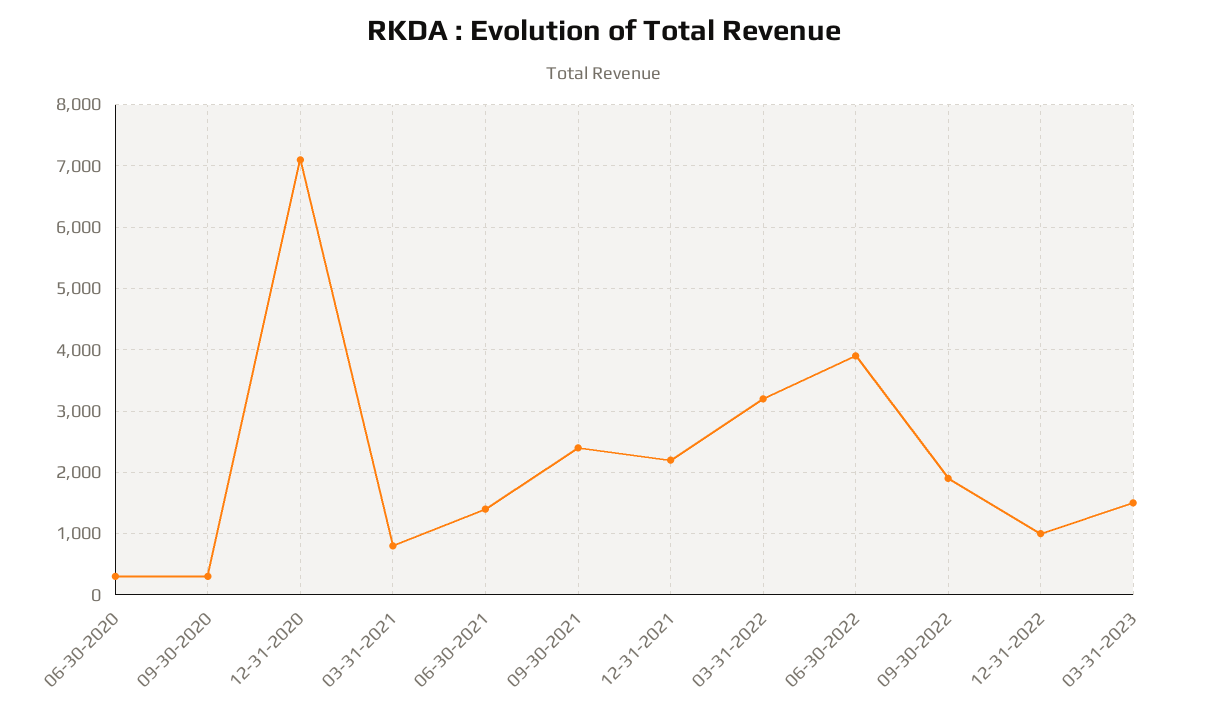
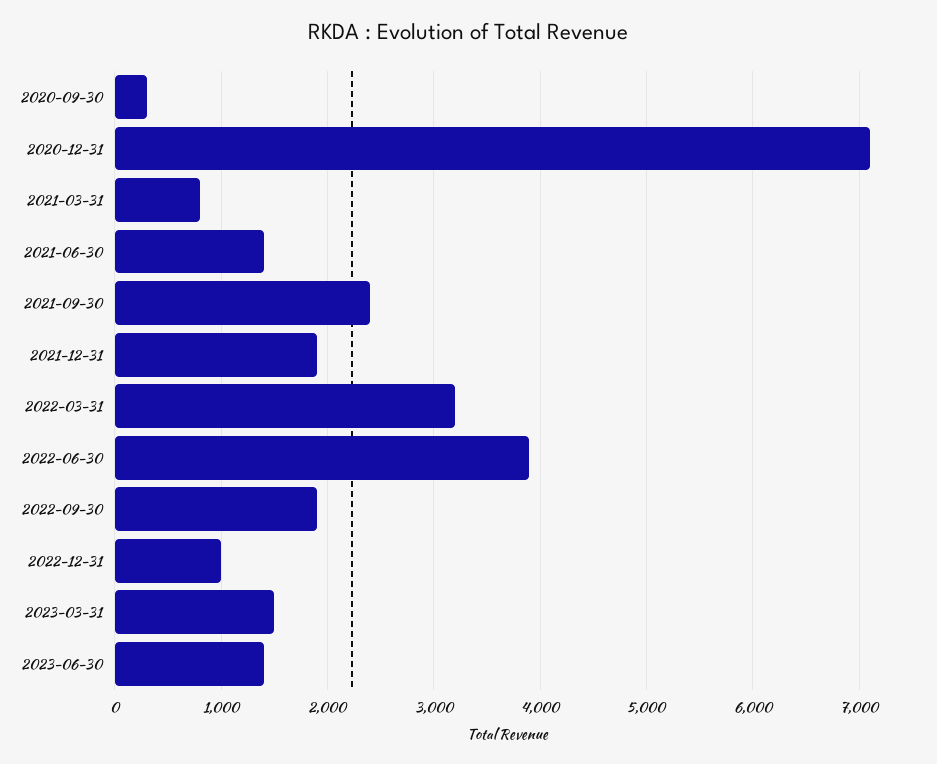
06-30-2020: 300 -> none
12-31-2021: 2200 -> 1900
2023-06-30: none -> 1400

